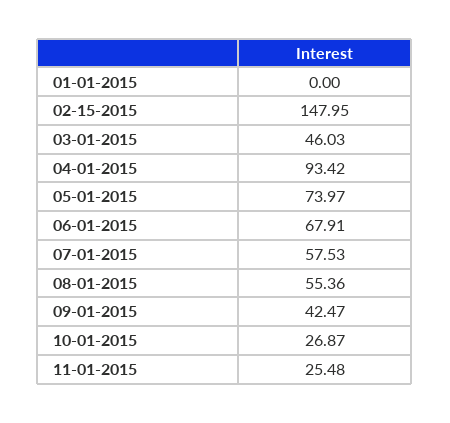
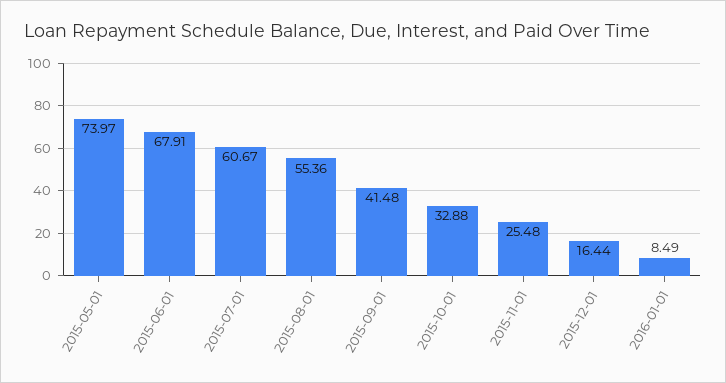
01-01-2015: 0 -> none
02-15-2015: 147.95 -> none
03-01-2015: 46.03 -> none
04-01-2015: 93.42 -> none
07-01-2015: 57.53 -> 60.67
09-01-2015: 42.47 -> 41.48
10-01-2015: 26.87 -> 32.88
2015-12-01: none -> 16.44
2016-01-01: none -> 8.49

